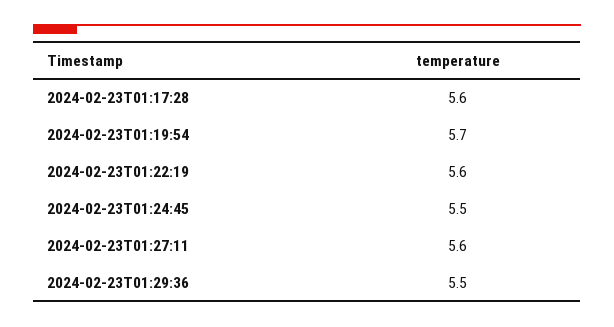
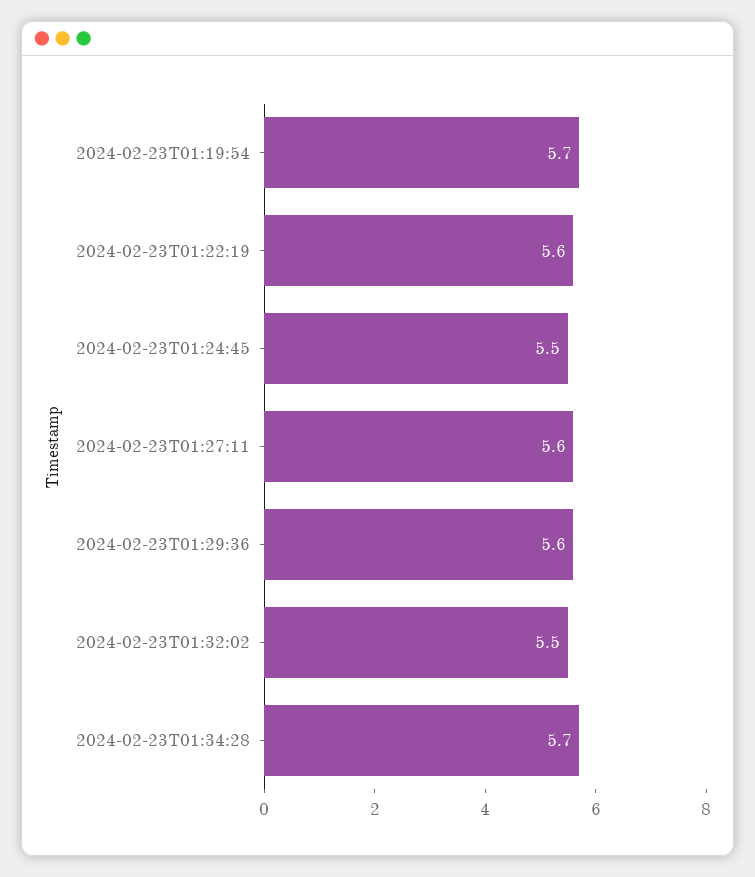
2024-02-23T01:17:28: 5.6 -> none
2024-02-23T01:29:36: 5.5 -> 5.6
2024-02-23T01:32:02: none -> 5.5
2024-02-23T01:34:28: none -> 5.7

